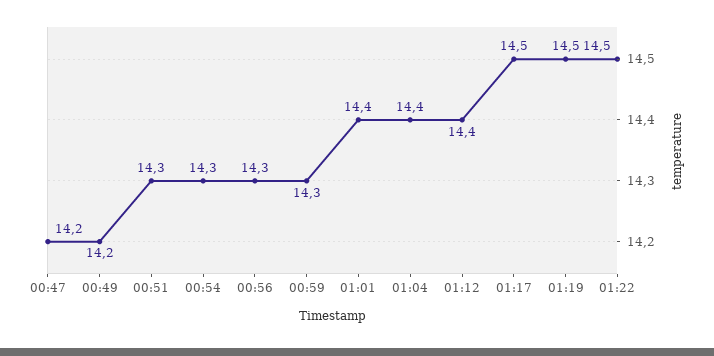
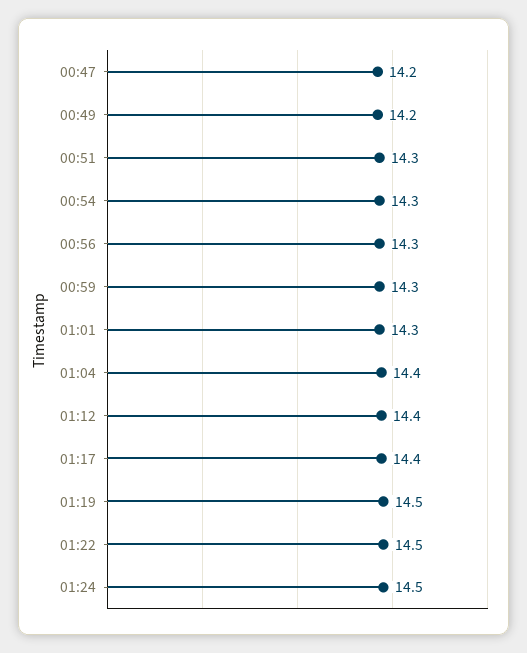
01:01: 14.4 -> 14.3
01:17: 14.5 -> 14.4
01:24: none -> 14.5

